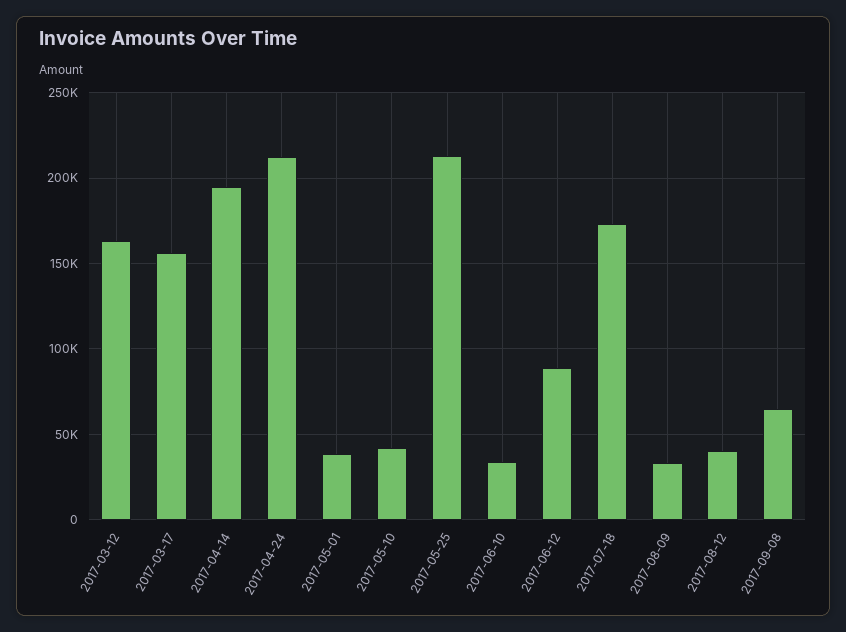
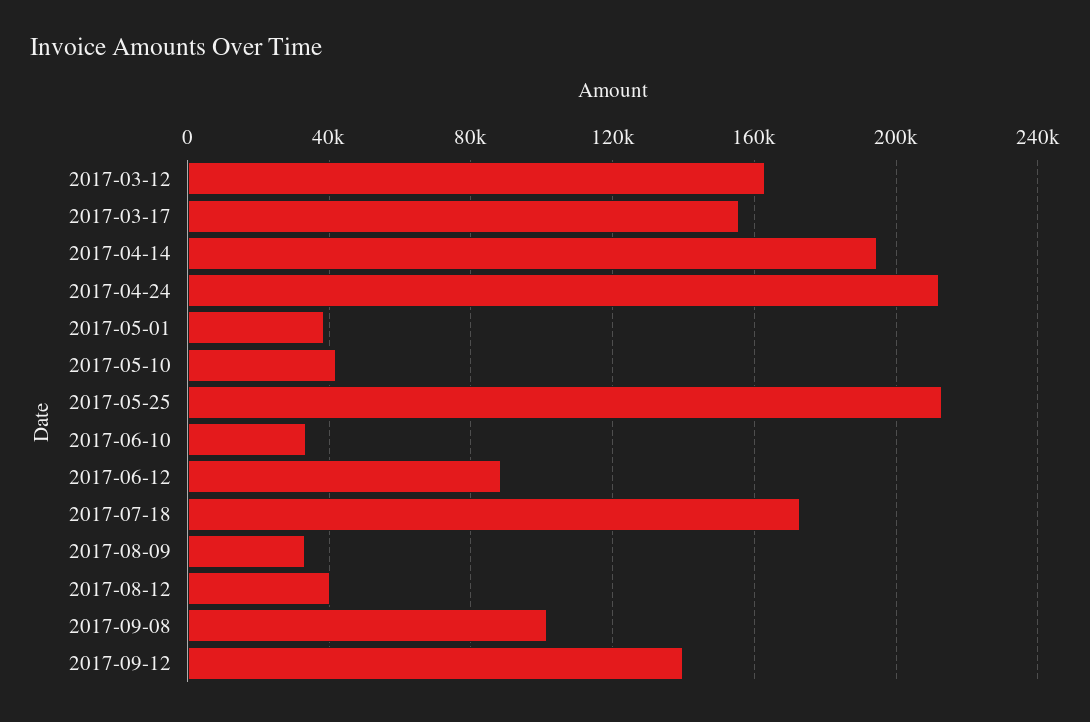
2017-09-08: 65000 -> 100000
2017-09-12: none -> 140000

